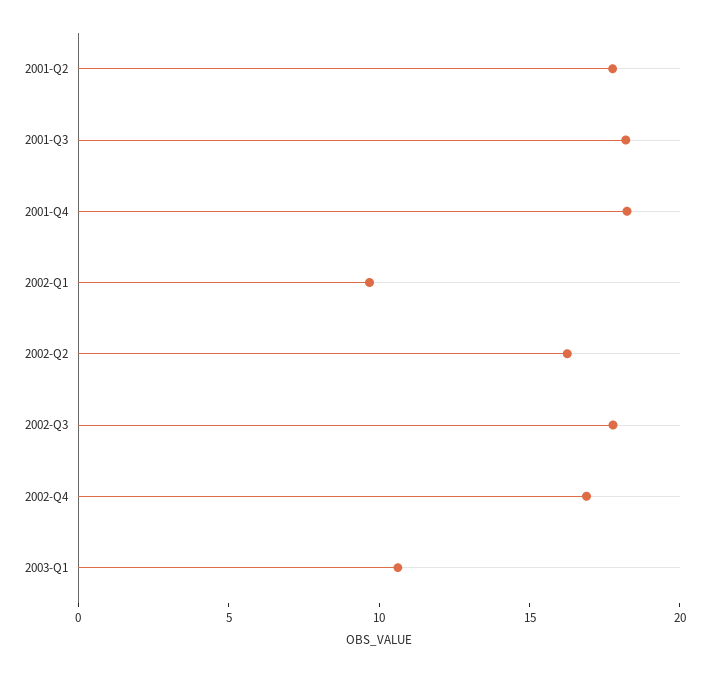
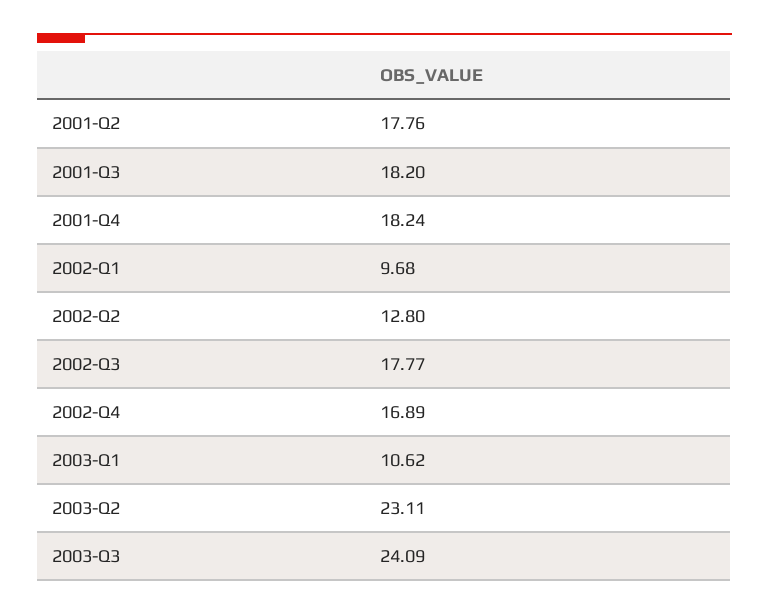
2002-Q2: 16 -> 12.8
2003-Q2: none -> 23.11
2003-Q3: none -> 24.09

